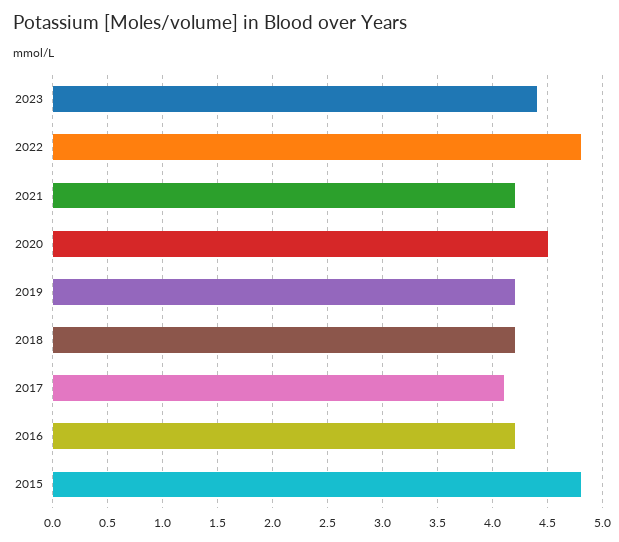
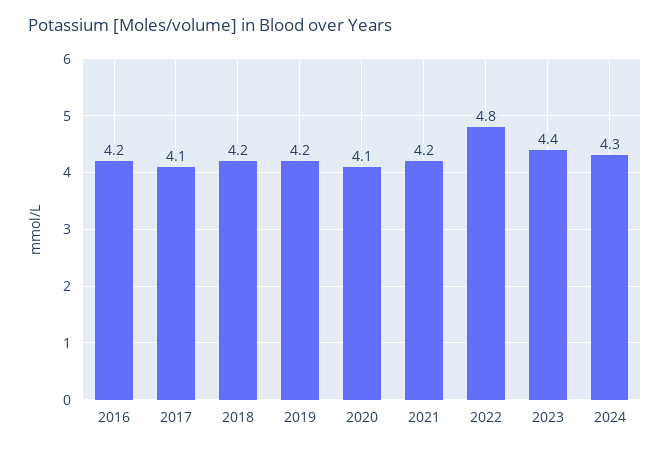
2020: 4.5 -> 4.1
2015: 4.8 -> none
2024: none -> 4.3

